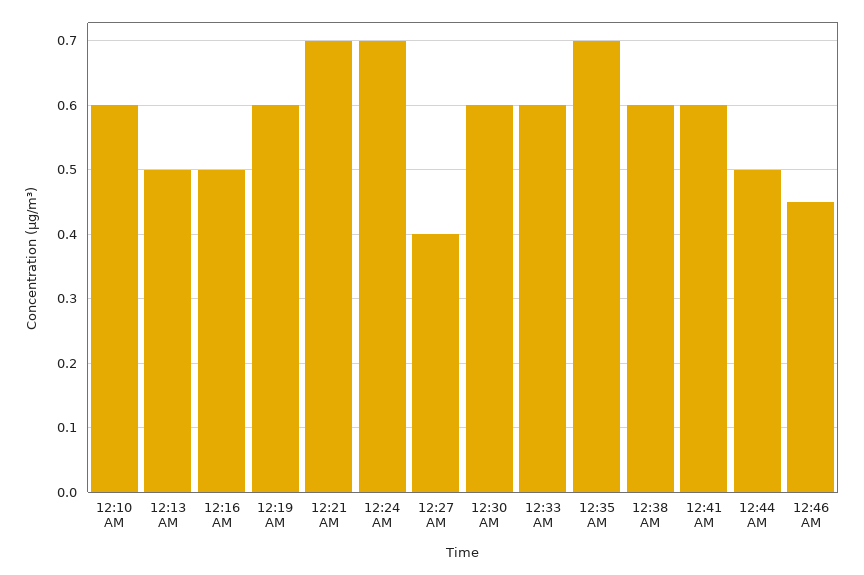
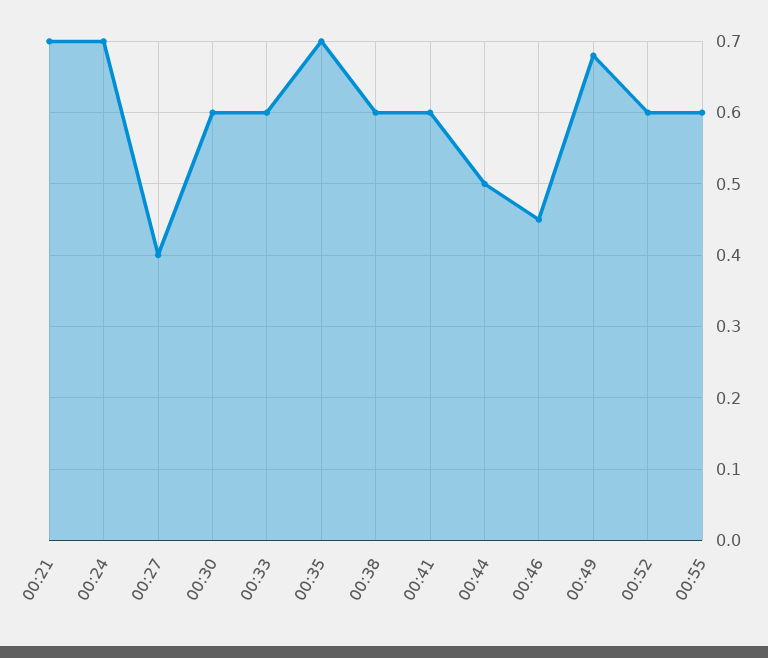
12:10 AM: 0.6 -> none
12:13 AM: 0.5 -> none
12:16 AM: 0.5 -> none
12:19 AM: 0.6 -> none
00:49: none -> 0.68
00:52: none -> 0.6
00:55: none -> 0.6

